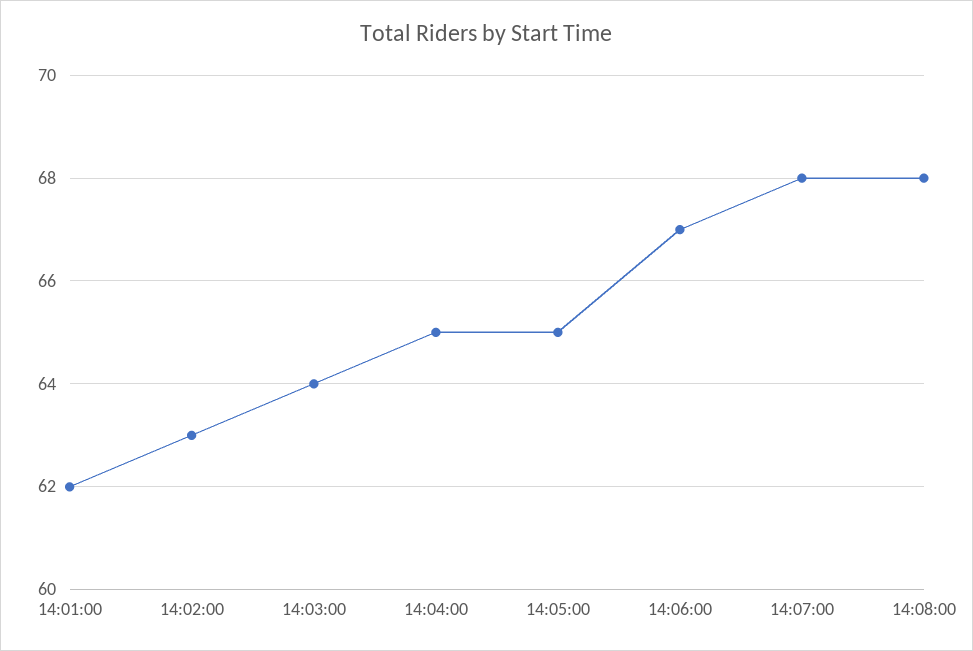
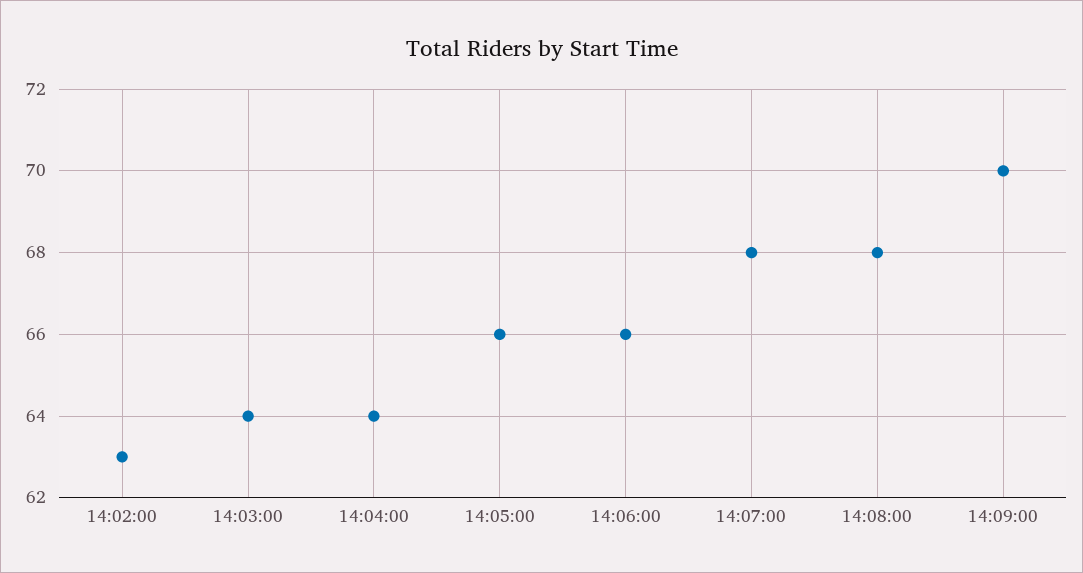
14:01:00: 62 -> none
14:04:00: 65 -> 64
14:05:00: 65 -> 66
14:06:00: 67 -> 66
14:09:00: none -> 70

